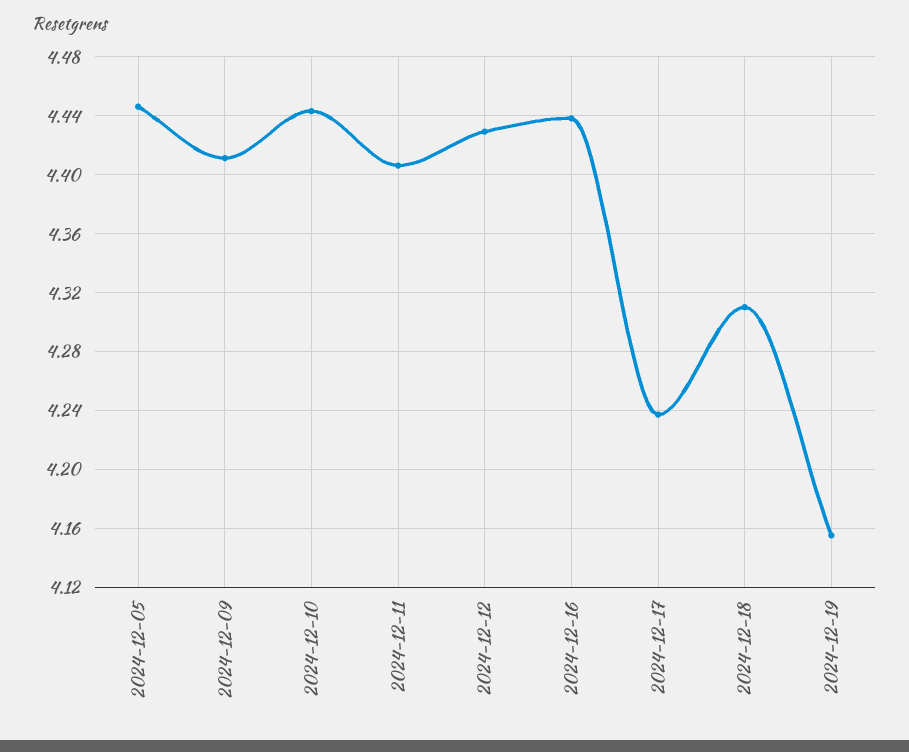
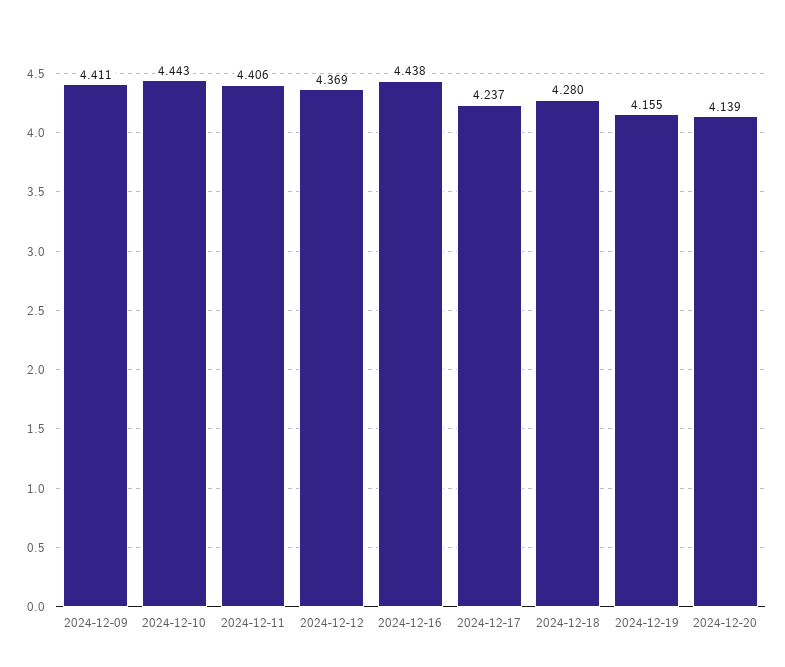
2024-12-05: 4.445 -> none
2024-12-12: 4.43 -> 4.369
2024-12-18: 4.31 -> 4.28
2024-12-20: none -> 4.139

